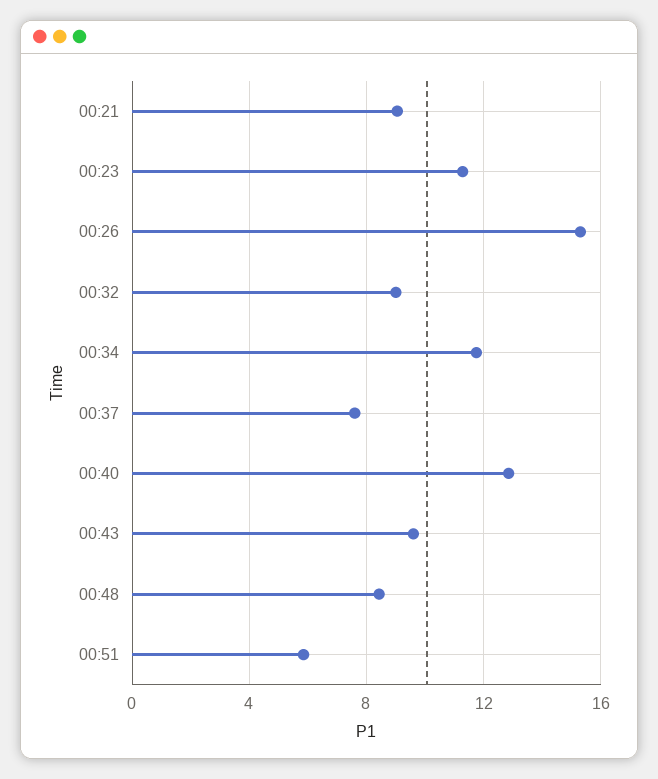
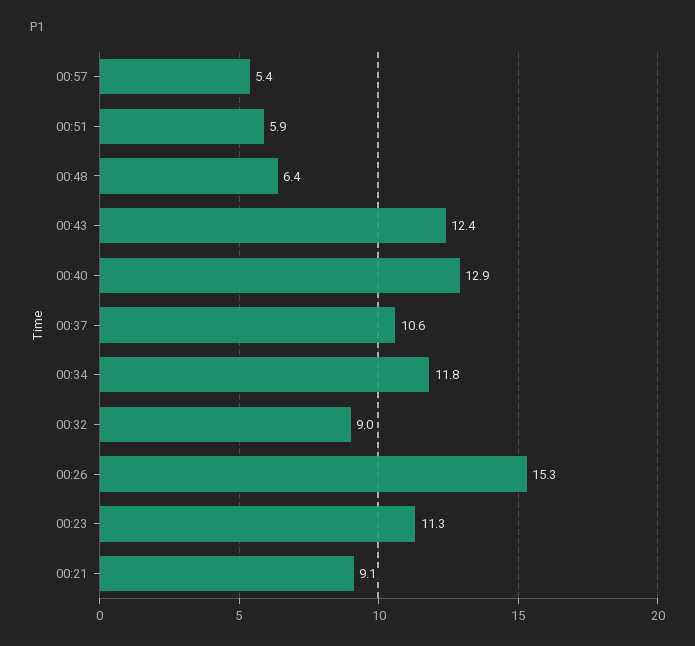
00:37: 7.5 -> 10.6
00:43: 9.5 -> 12.4
00:48: 8.5 -> 6.4
00:57: none -> 5.4

